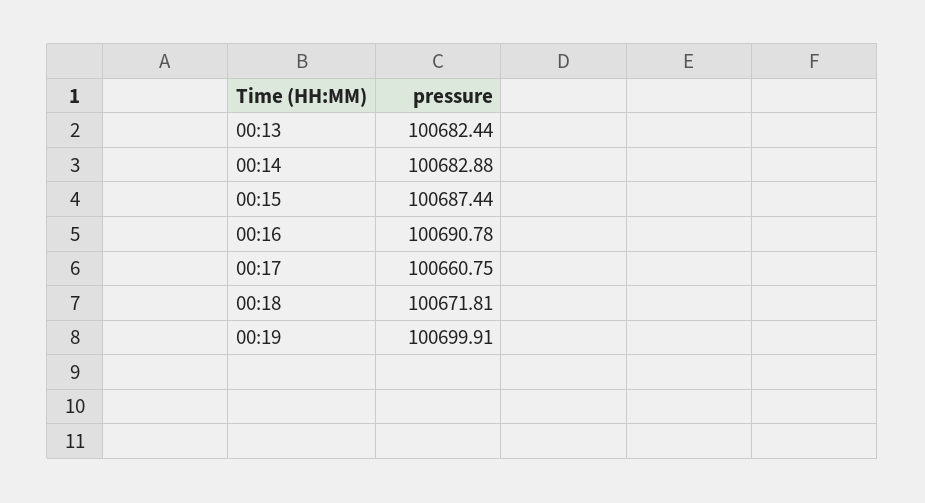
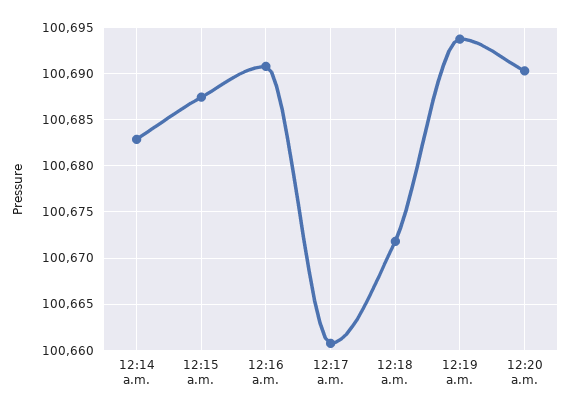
00:13: 100682.44 -> none
00:19: 100699.91 -> 100694
12:20 a.m.: none -> 100690

